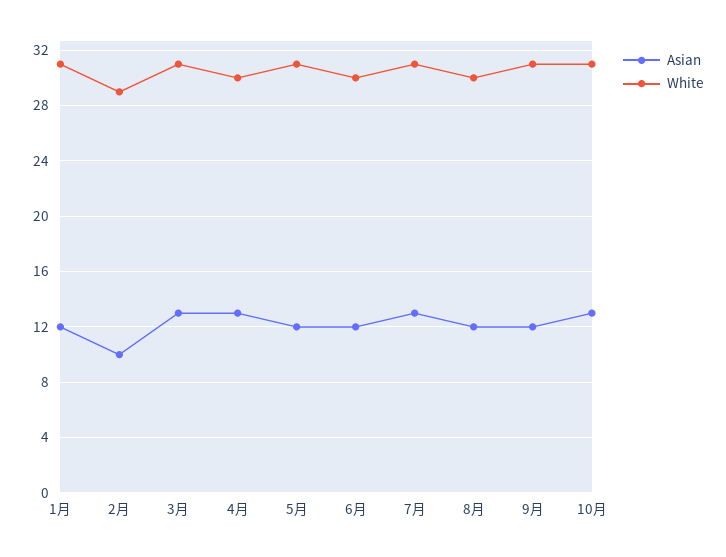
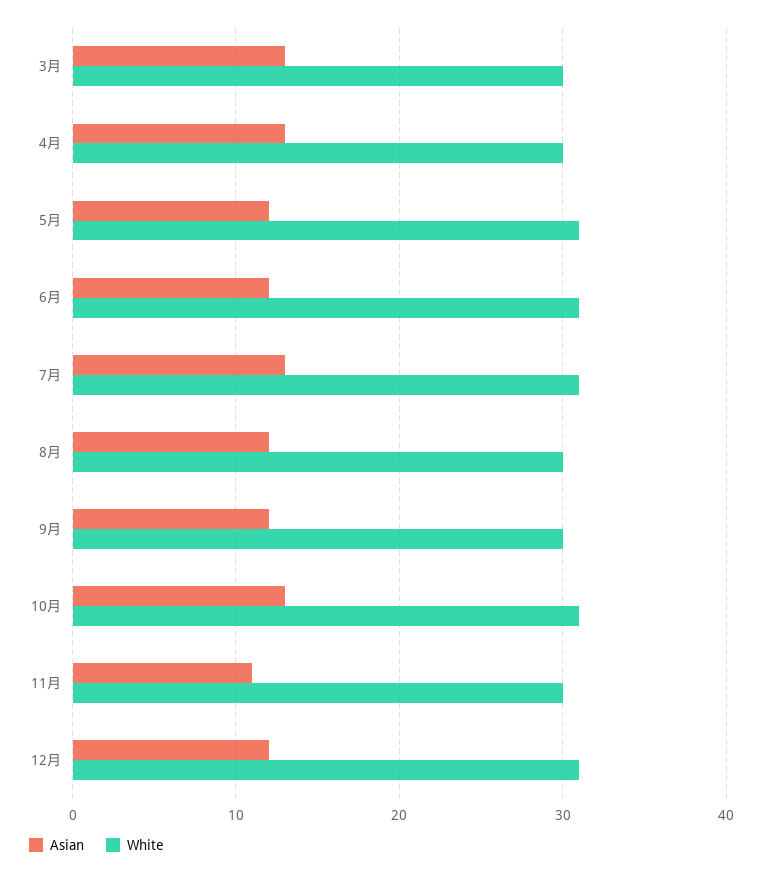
Asian, 1月: 12 -> none
White, 1月: 31 -> none
Asian, 2月: 10 -> none
White, 2月: 29 -> none
White, 3月: 31 -> 30
White, 6月: 30 -> 31
White, 9月: 31 -> 30
Asian, 11月: none -> 11
White, 11月: none -> 30
Asian, 12月: none -> 12
White, 12月: none -> 31

